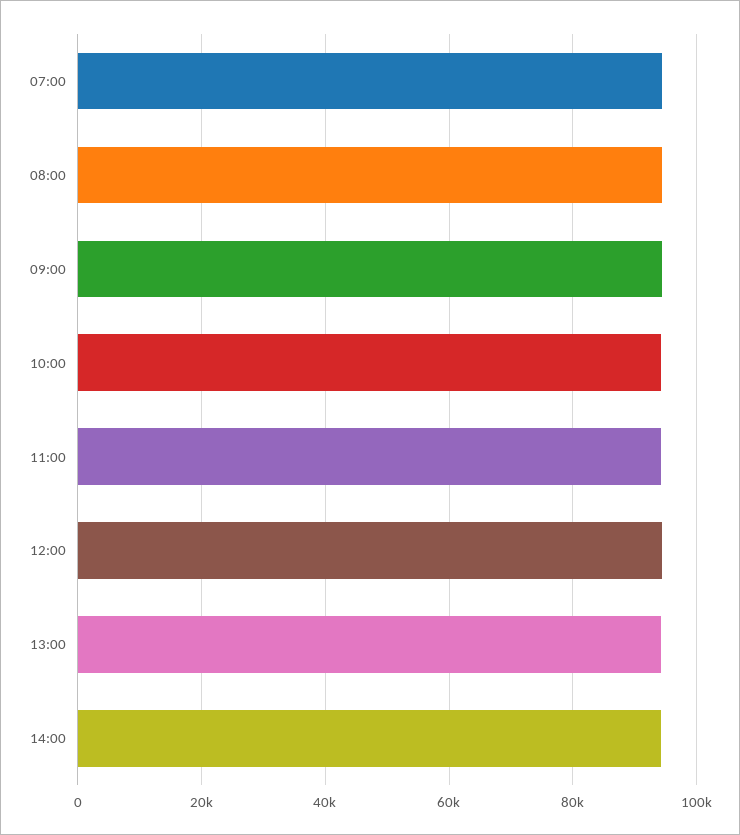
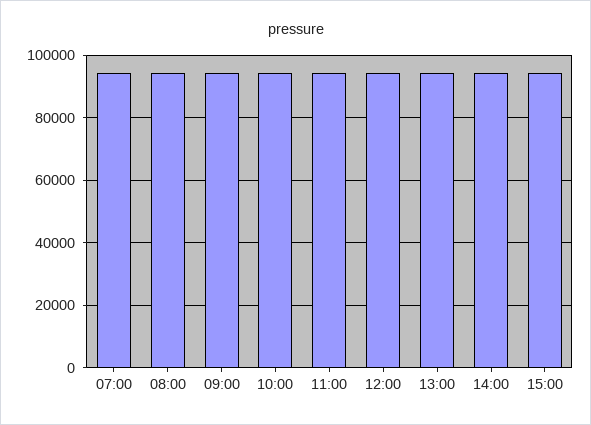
15:00: none -> 94000

